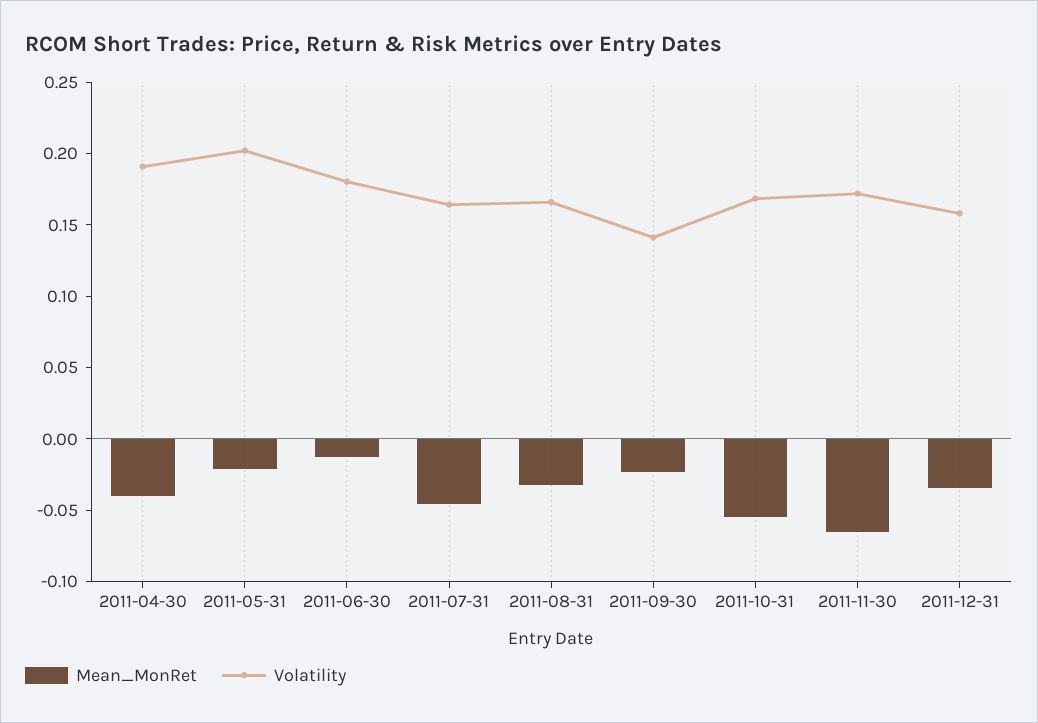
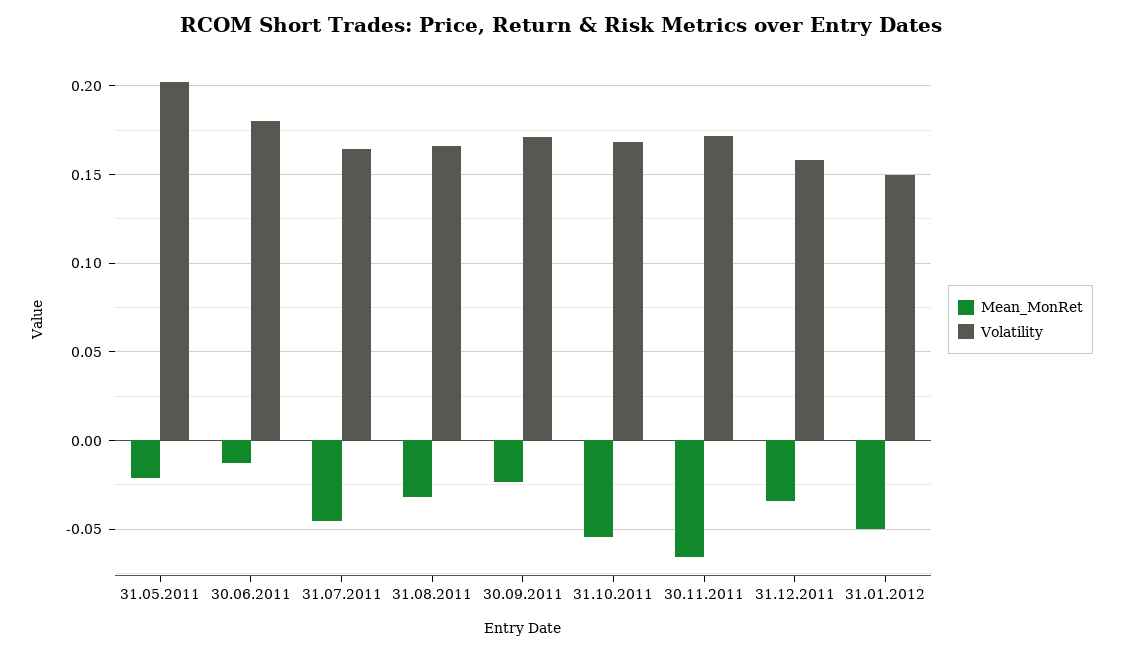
Mean_MonRet, 2011-04-30: -0.04 -> none
Volatility, 2011-04-30: 0.19 -> none
Volatility, 2011-09-30: 0.14 -> 0.17
Mean_MonRet, 31.01.2012: none -> -0.05
Volatility, 31.01.2012: none -> 0.15

